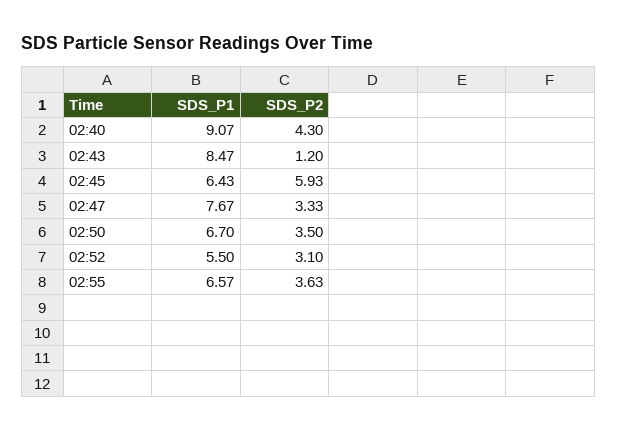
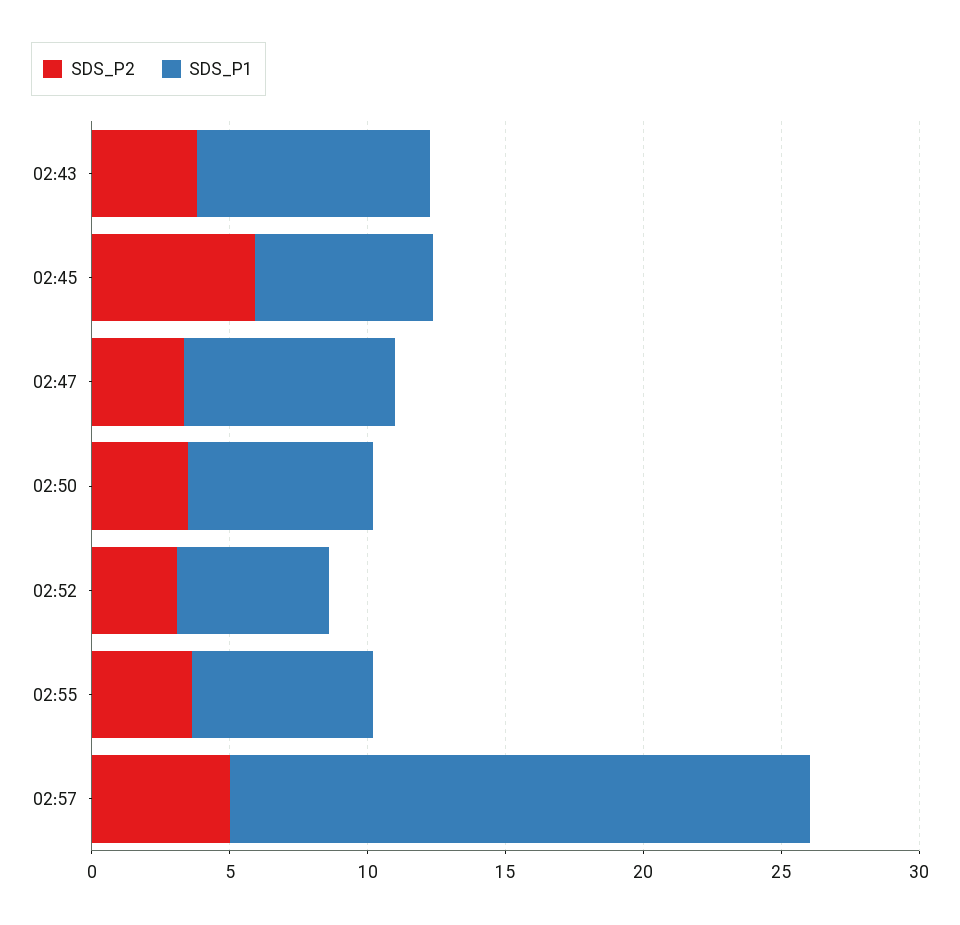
SDS_P1, 02:40: 9.07 -> none
SDS_P2, 02:40: 4.3 -> none
SDS_P2, 02:43: 1.2 -> 4
SDS_P2, 02:57: none -> 5
SDS_P1, 02:57: none -> 21

